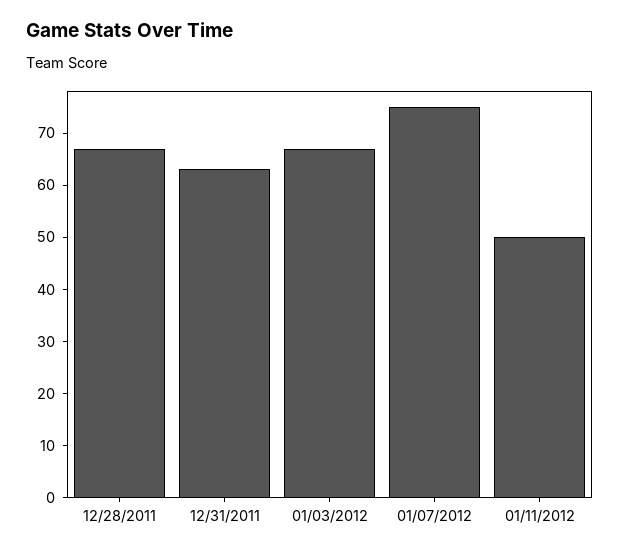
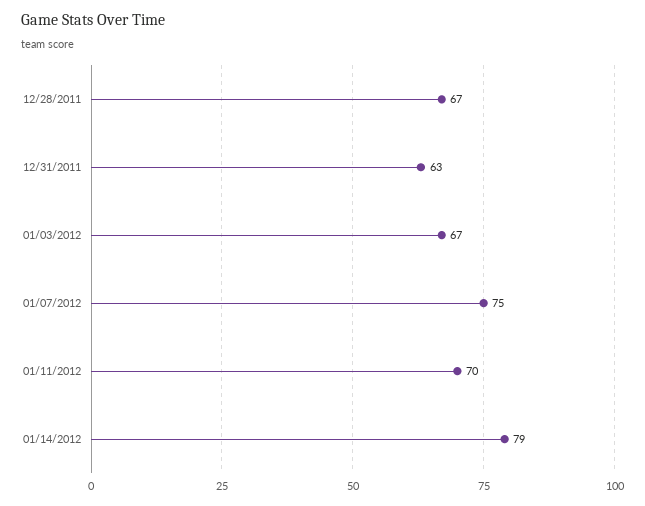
01/11/2012: 50 -> 70
01/14/2012: none -> 79

